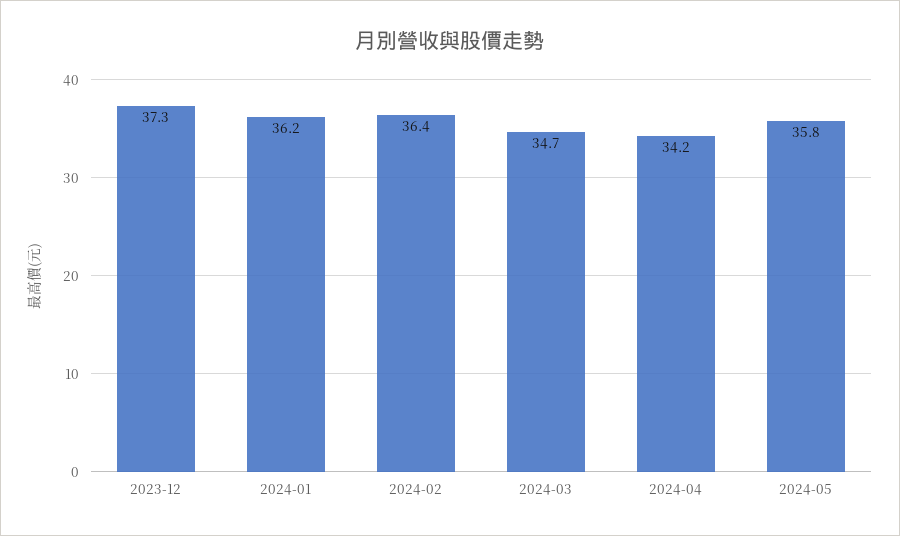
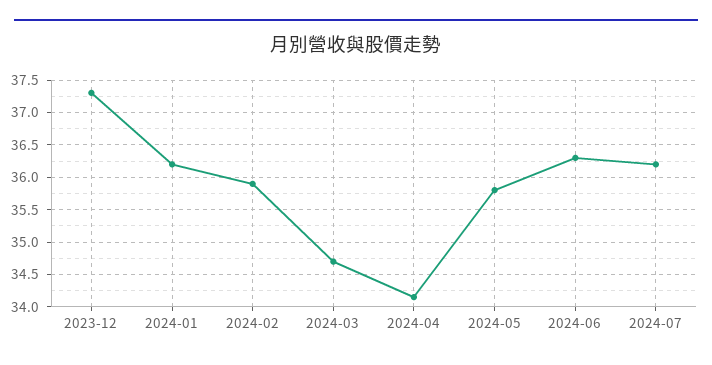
2024-02: 36.4 -> 35.9
2024-06: none -> 36.3
2024-07: none -> 36.2

